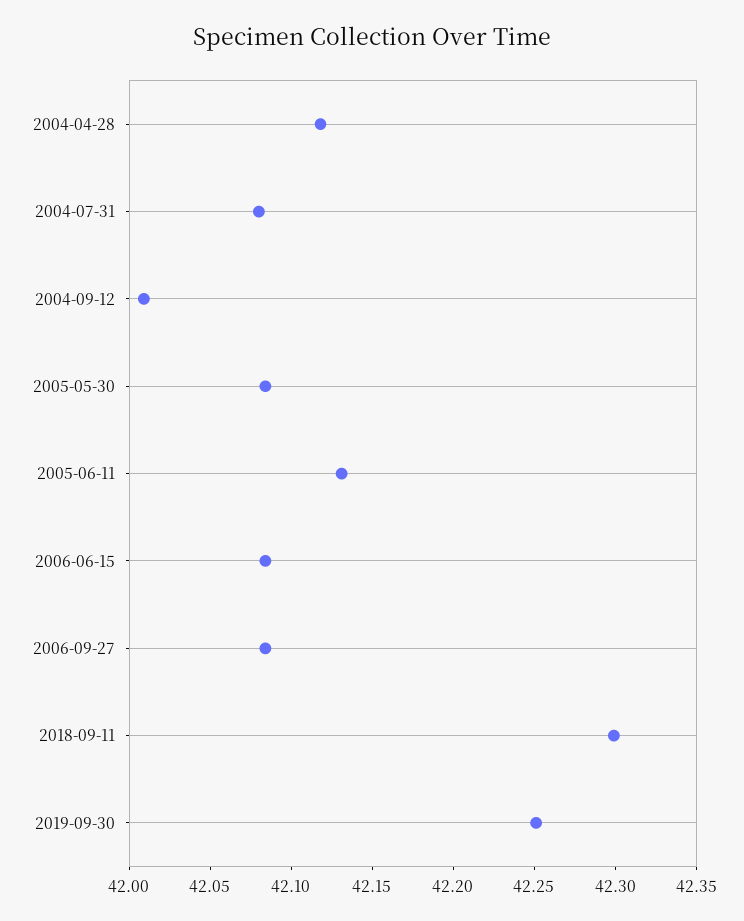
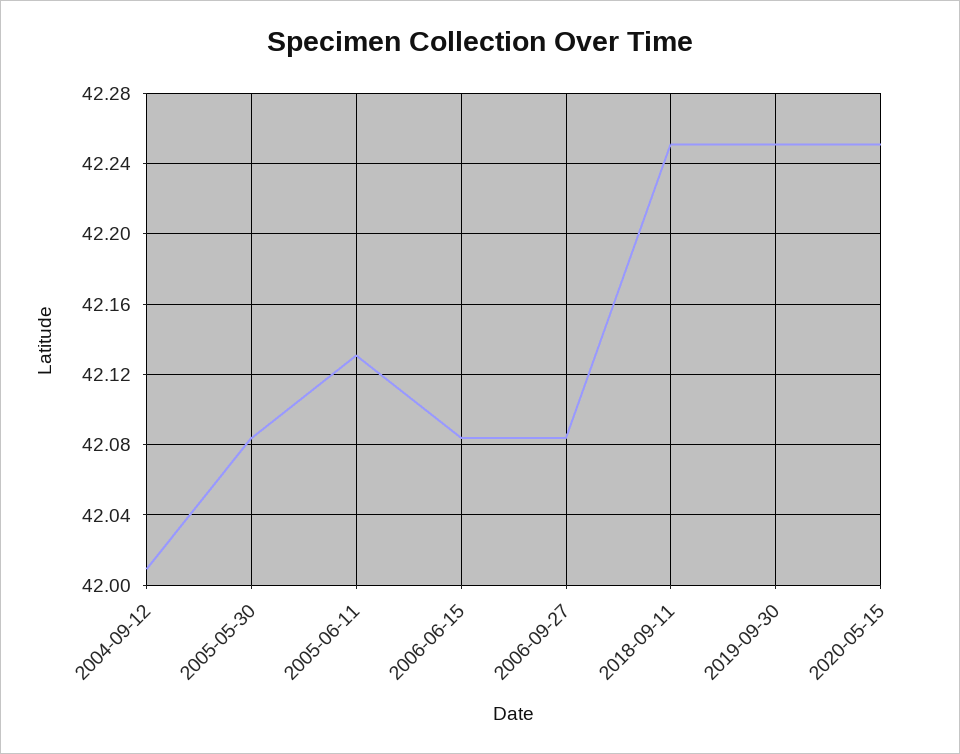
2004-04-28: 42.12 -> none
2004-07-31: 42.08 -> none
2018-09-11: 42.3 -> 42.25
2020-05-15: none -> 42.25

